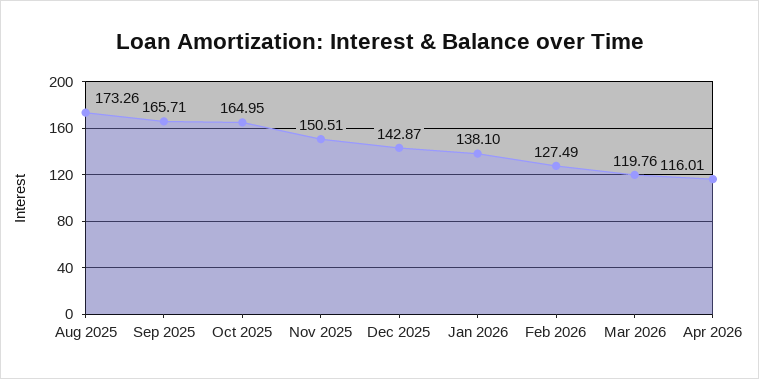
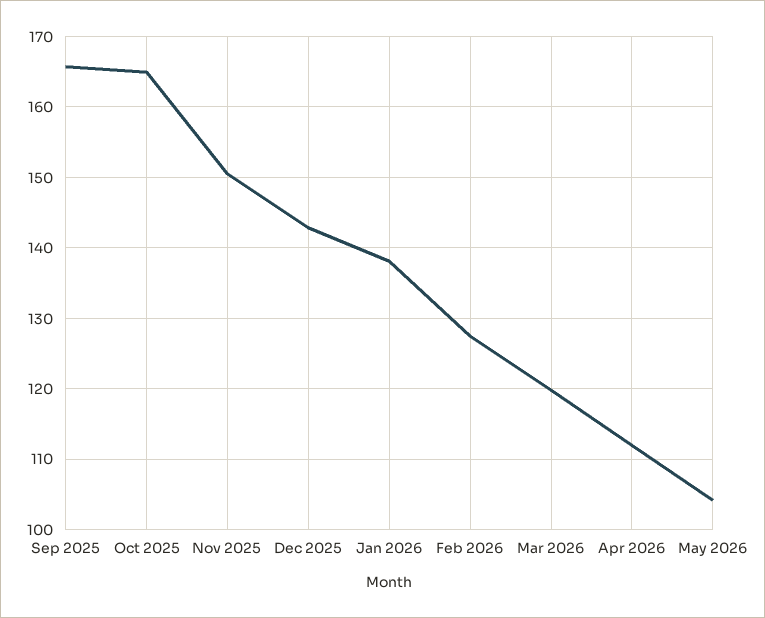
Aug 2025: 173.26 -> none
Apr 2026: 116.01 -> 112
May 2026: none -> 104

